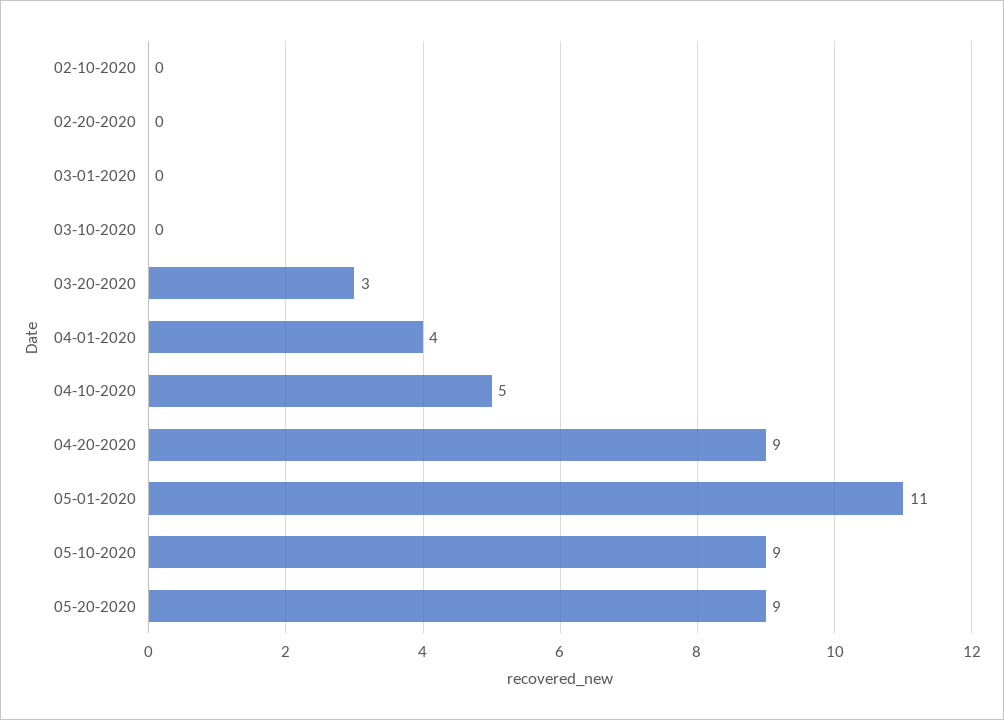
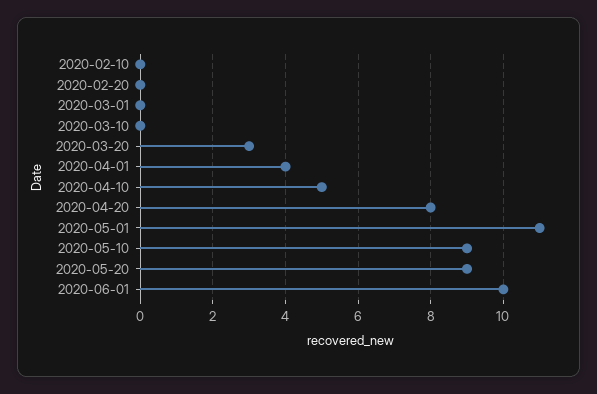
04-20-2020: 9 -> 8
2020-06-01: none -> 10

